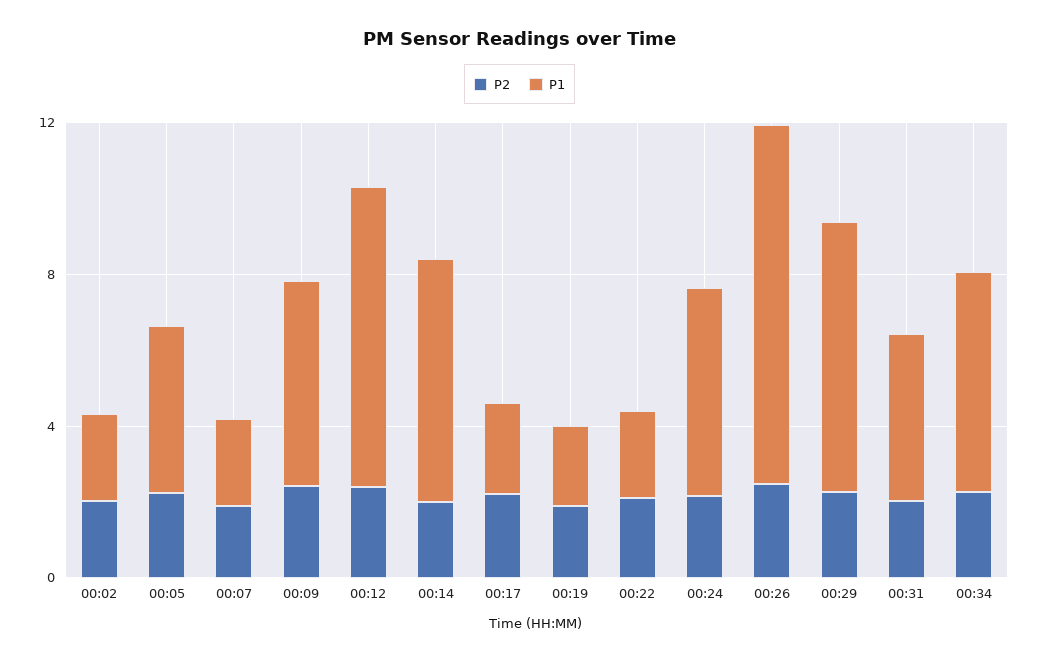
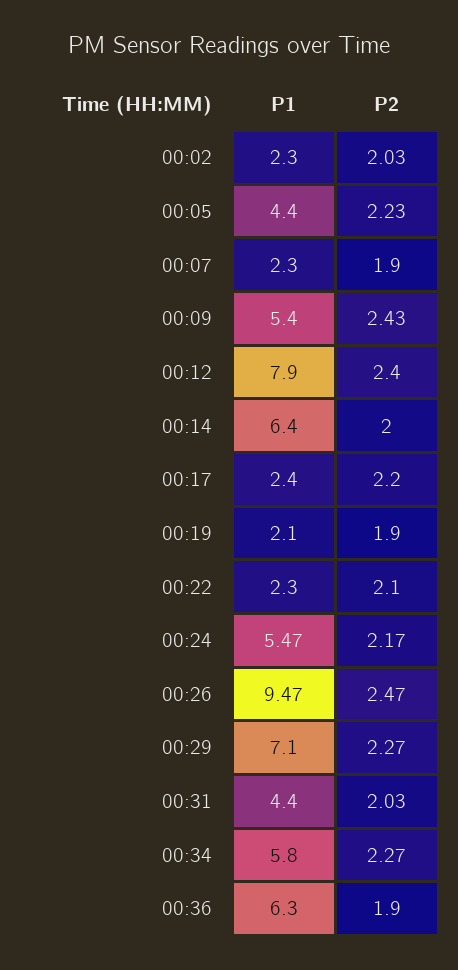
P1, 00:36: none -> 6.3
P2, 00:36: none -> 1.9

